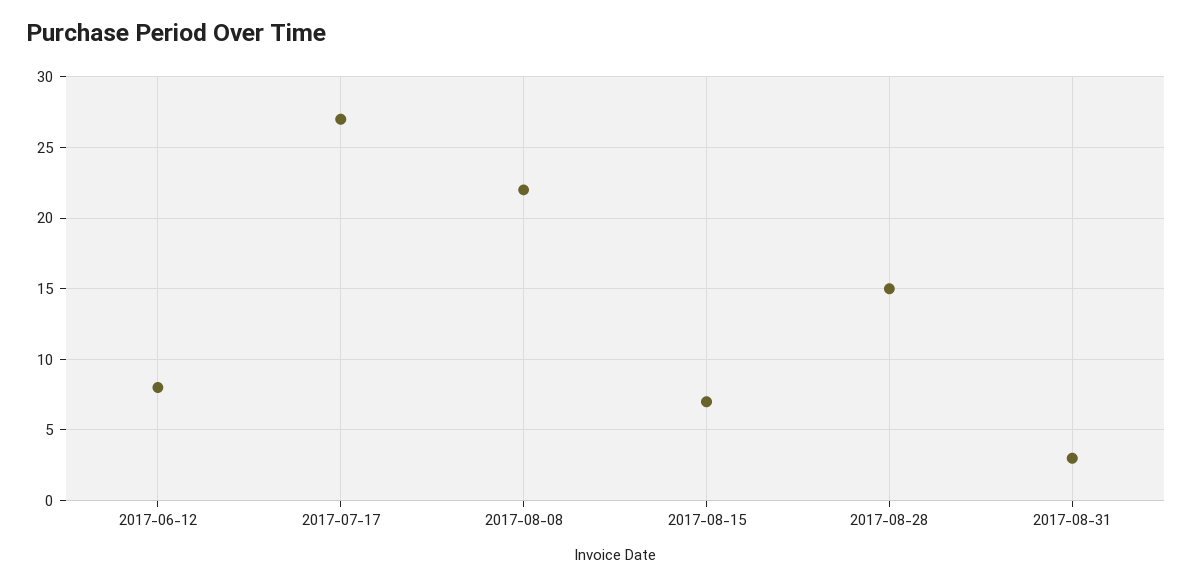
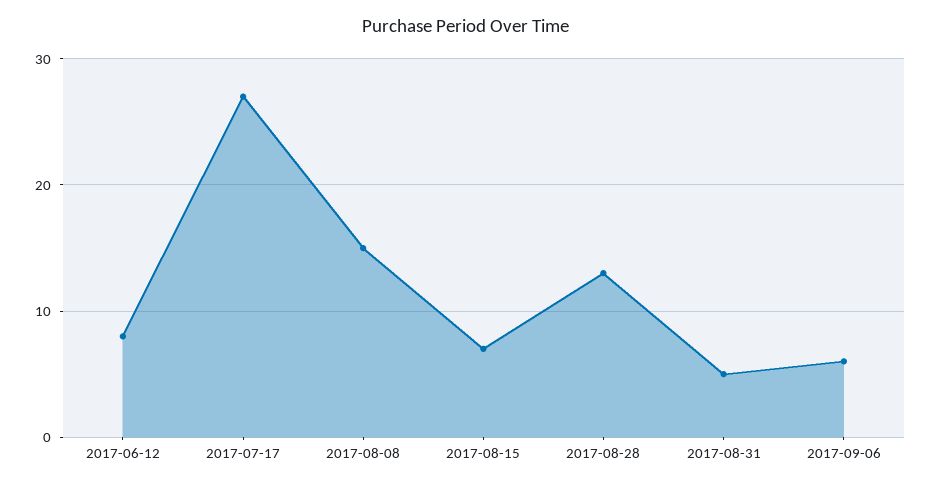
2017-08-08: 22 -> 15
2017-08-28: 15 -> 13
2017-08-31: 3 -> 5
2017-09-06: none -> 6

